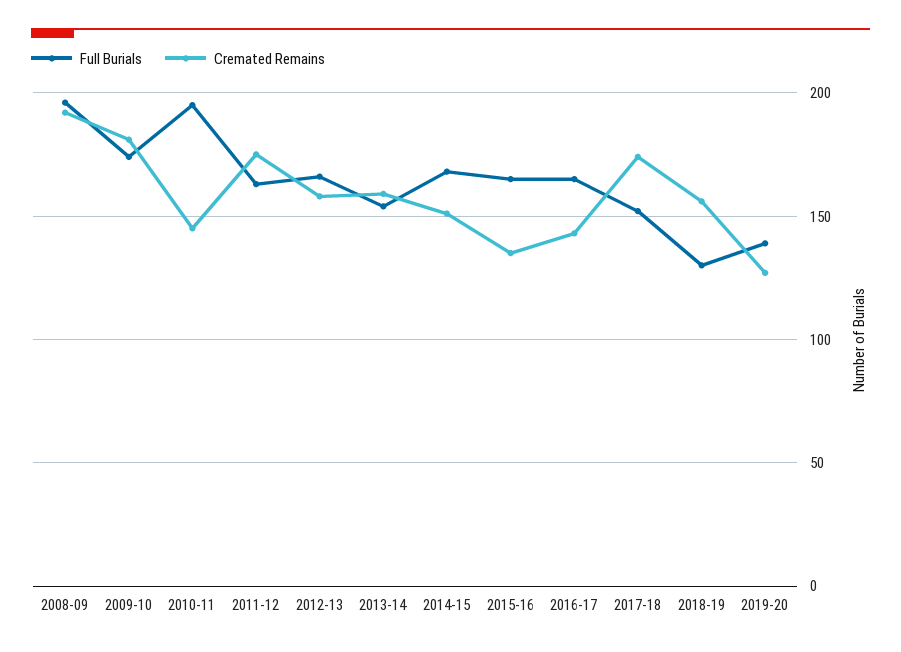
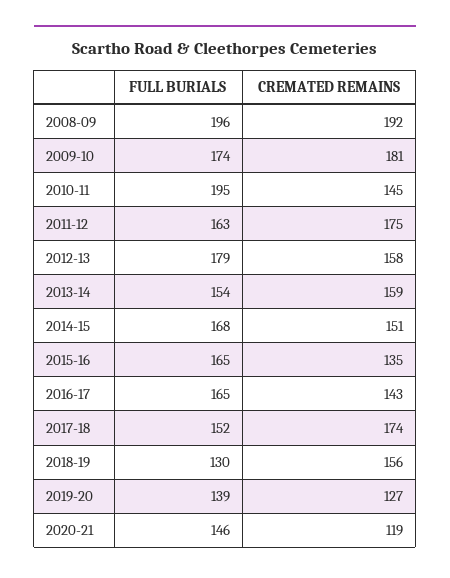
Full Burials, 2012-13: 165 -> 179
Full Burials, 2020-21: none -> 146
Cremated Remains, 2020-21: none -> 119

